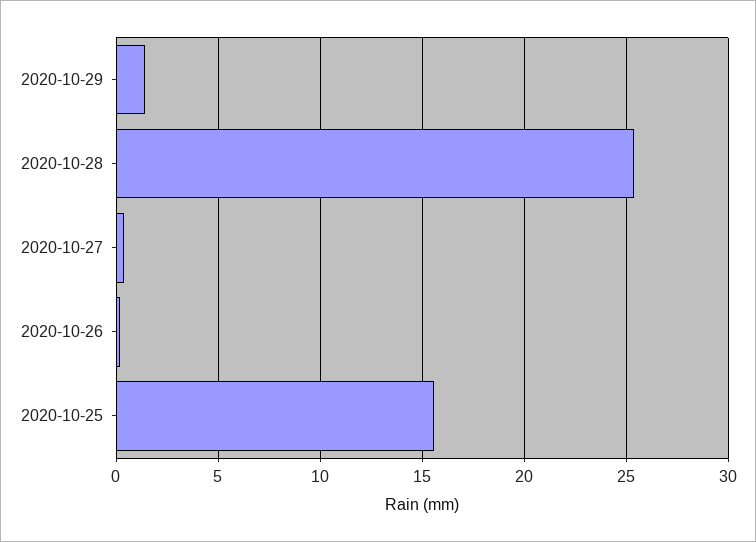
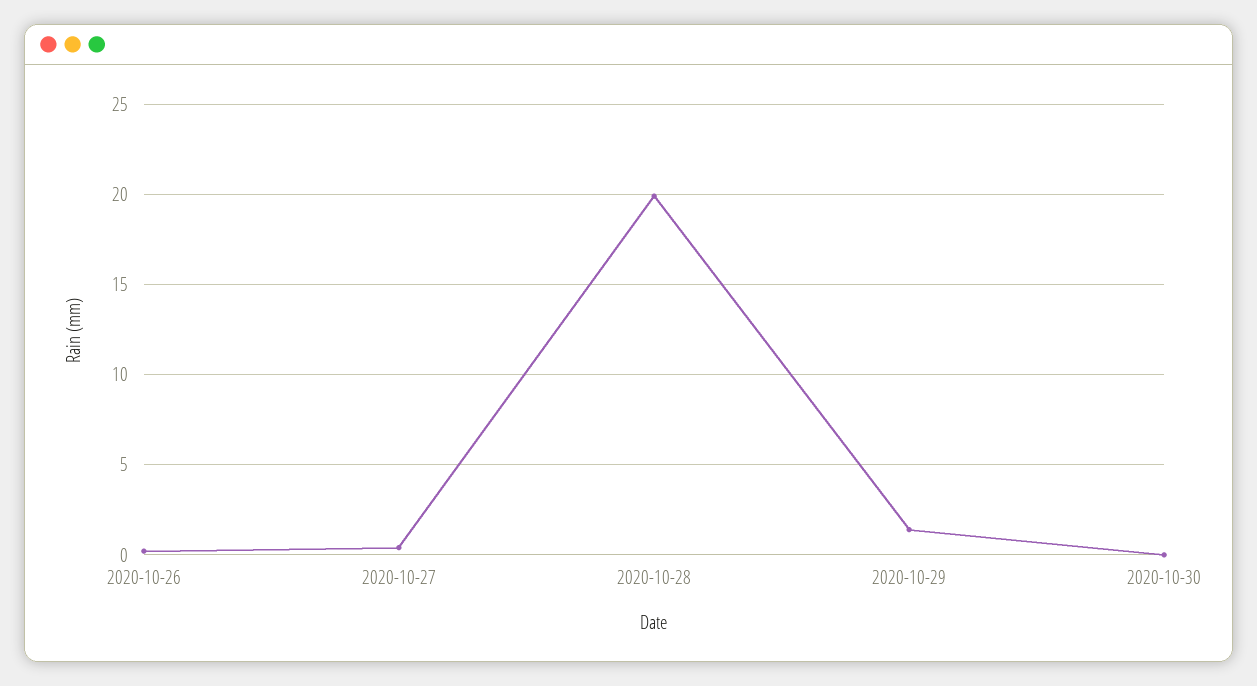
2020-10-28: 25.5 -> 20
2020-10-25: 15.5 -> none
2020-10-30: none -> 0

